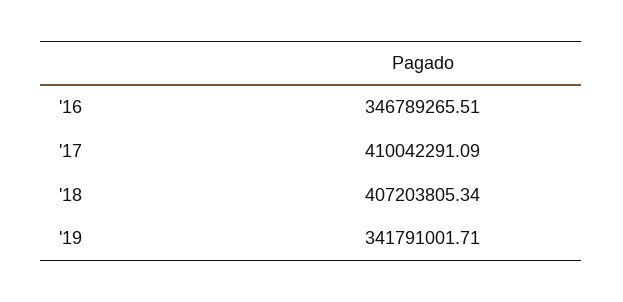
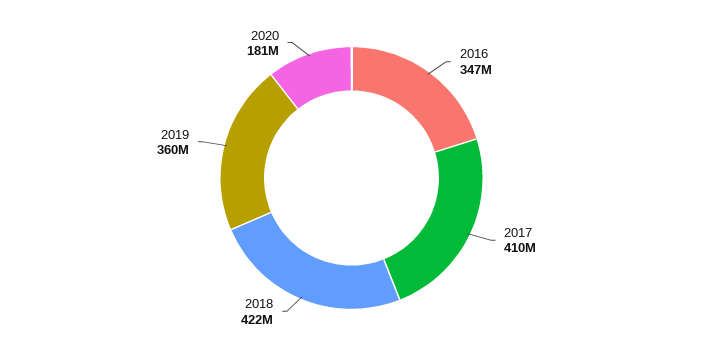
'18: 407203805.34 -> 422000000
'19: 341791001.71 -> 360000000
2020: none -> 181000000

